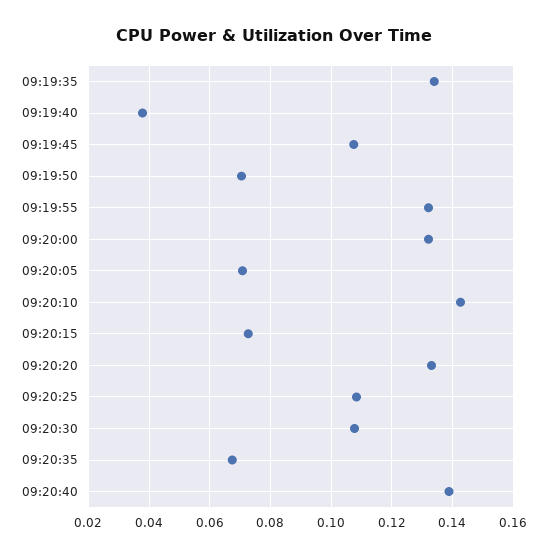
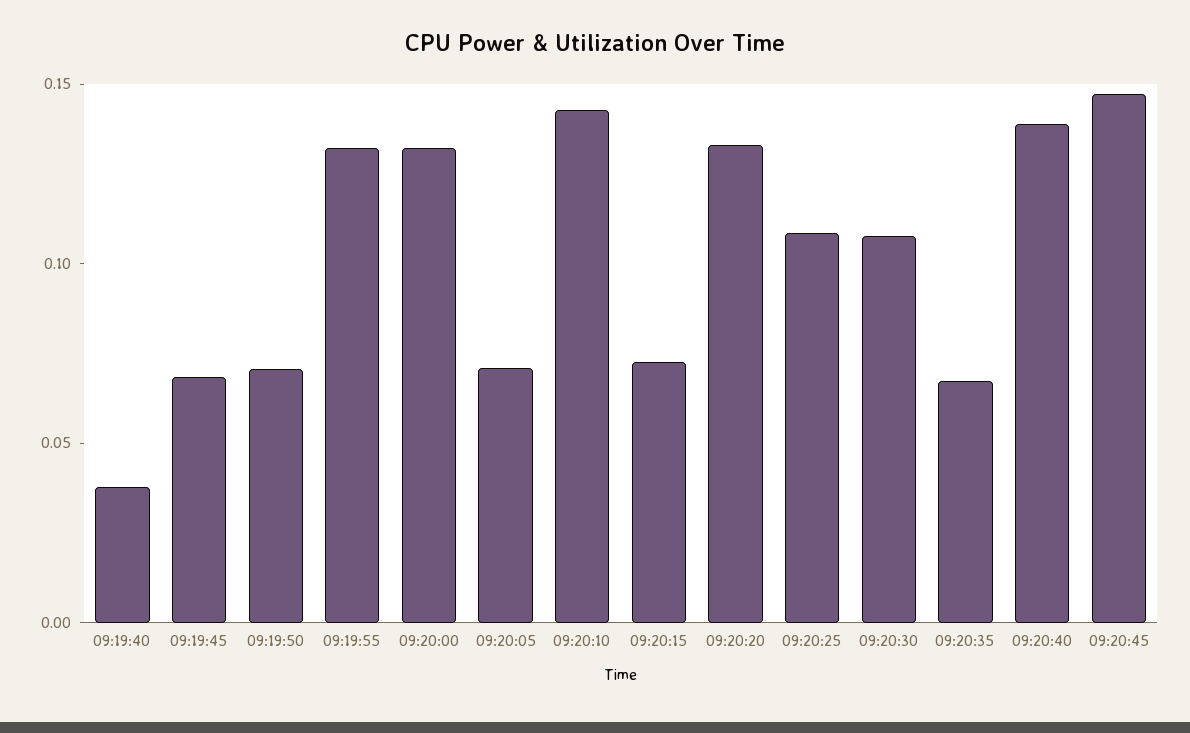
09:19:35: 0.134 -> none
09:19:45: 0.108 -> 0.07
09:20:45: none -> 0.15

